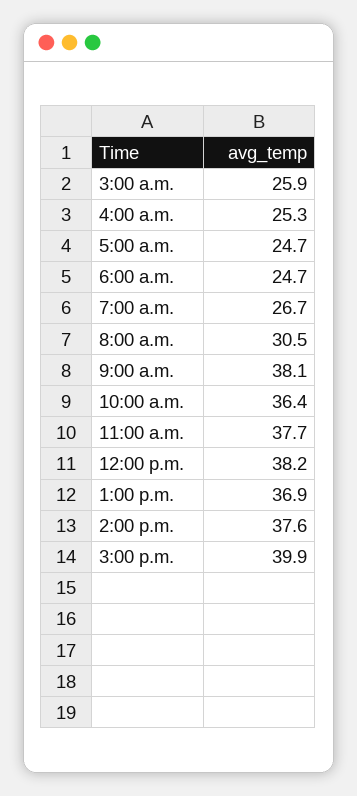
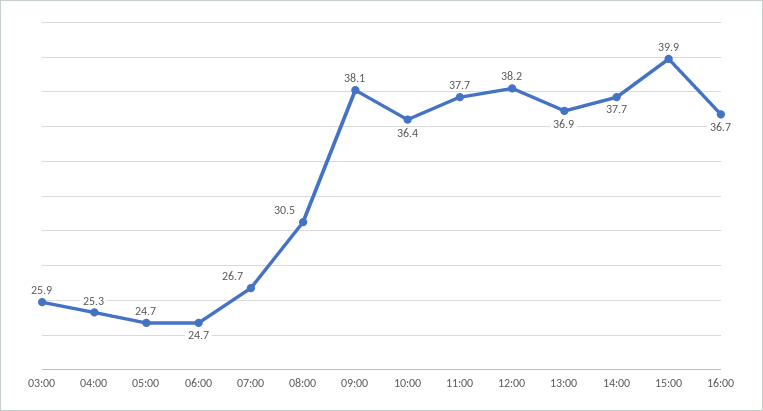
2:00 p.m.: 37.6 -> 37.7
16:00: none -> 36.7

